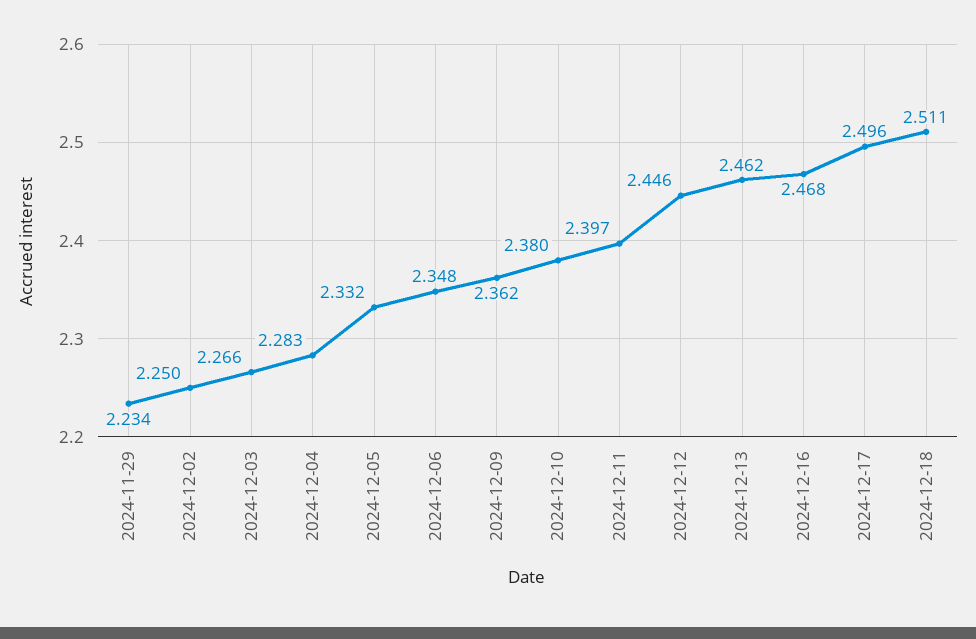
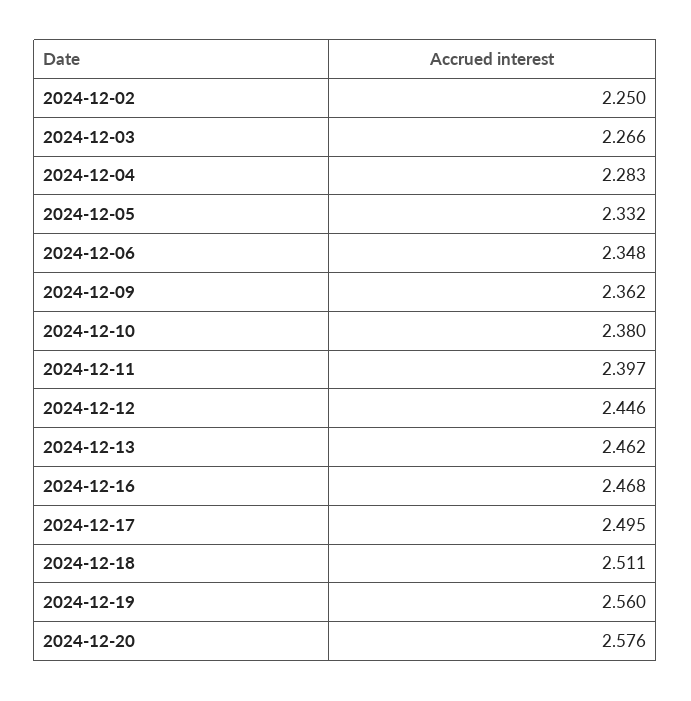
2024-11-29: 2.234 -> none
2024-12-17: 2.496 -> 2.495
2024-12-19: none -> 2.56
2024-12-20: none -> 2.576

